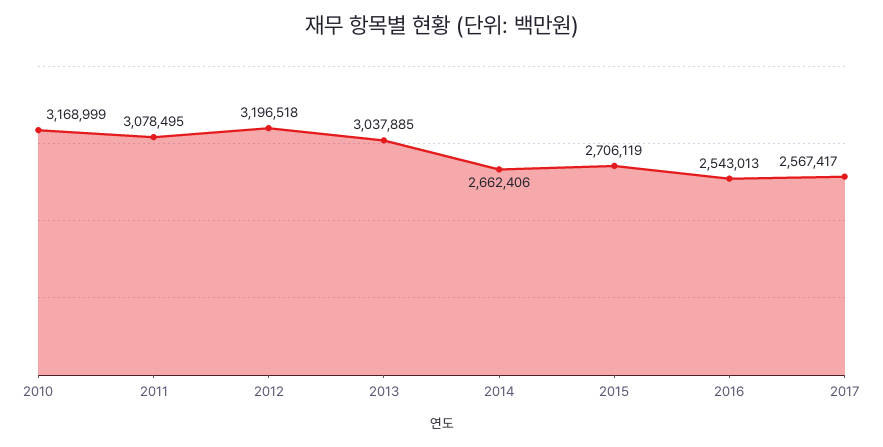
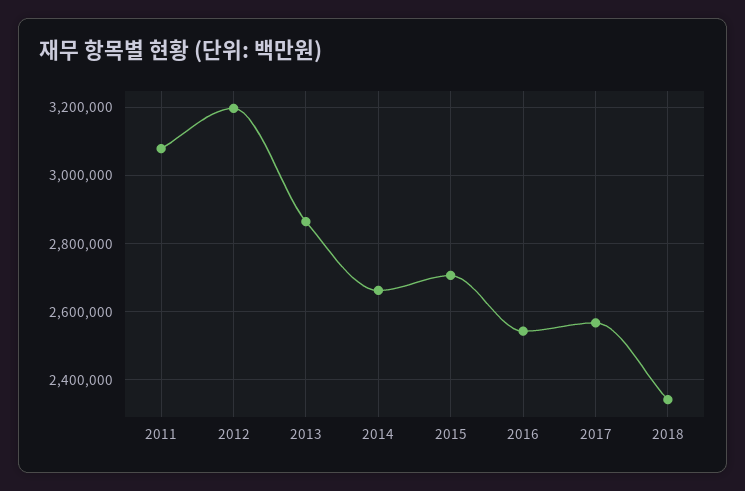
2010: 3168999 -> none
2013: 3037885 -> 2860000
2018: none -> 2340000

